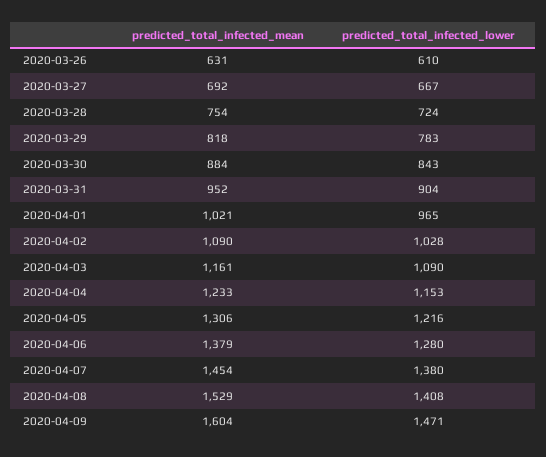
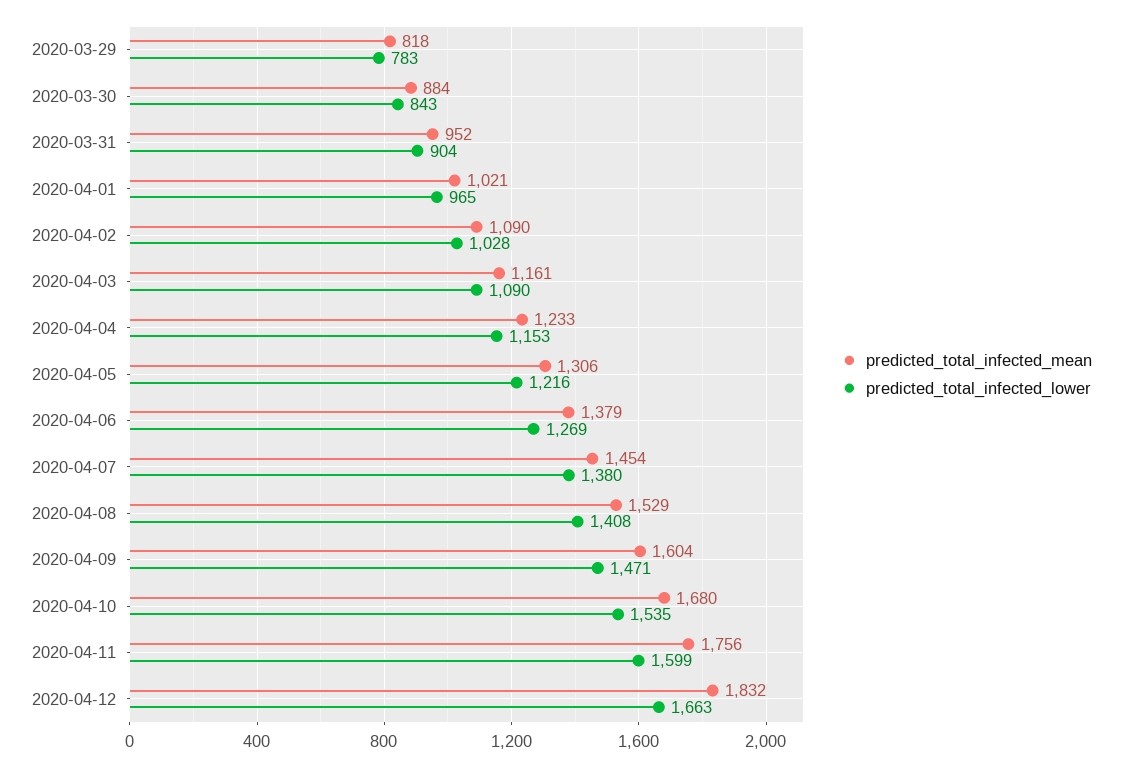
predicted_total_infected_mean, 2020-03-26: 631 -> none
predicted_total_infected_lower, 2020-03-26: 610 -> none
predicted_total_infected_mean, 2020-03-27: 692 -> none
predicted_total_infected_lower, 2020-03-27: 667 -> none
predicted_total_infected_mean, 2020-03-28: 754 -> none
predicted_total_infected_lower, 2020-03-28: 724 -> none
predicted_total_infected_lower, 2020-04-06: 1280 -> 1269
predicted_total_infected_mean, 2020-04-10: none -> 1680
predicted_total_infected_lower, 2020-04-10: none -> 1535
predicted_total_infected_mean, 2020-04-11: none -> 1756
predicted_total_infected_lower, 2020-04-11: none -> 1599
predicted_total_infected_mean, 2020-04-12: none -> 1832
predicted_total_infected_lower, 2020-04-12: none -> 1663

